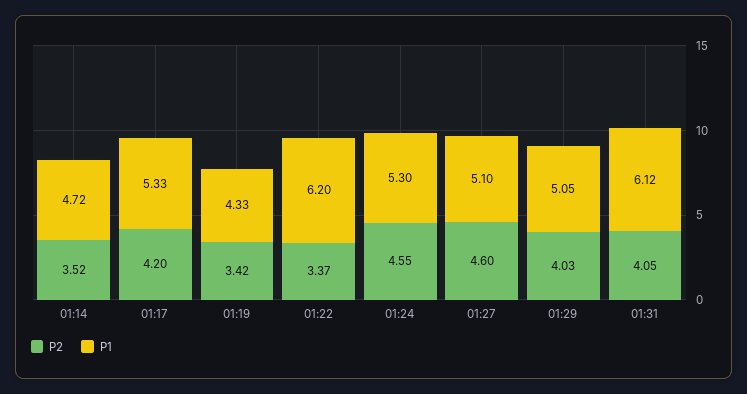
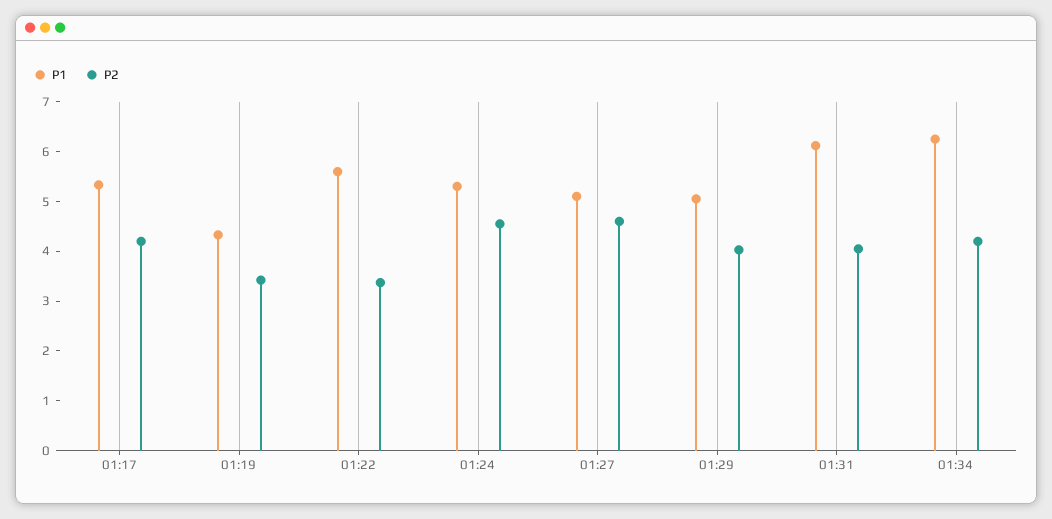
P2, 01:14: 3.52 -> none
P1, 01:14: 4.72 -> none
P1, 01:22: 6.2 -> 5.6
P1, 01:34: none -> 6.2
P2, 01:34: none -> 4.2

